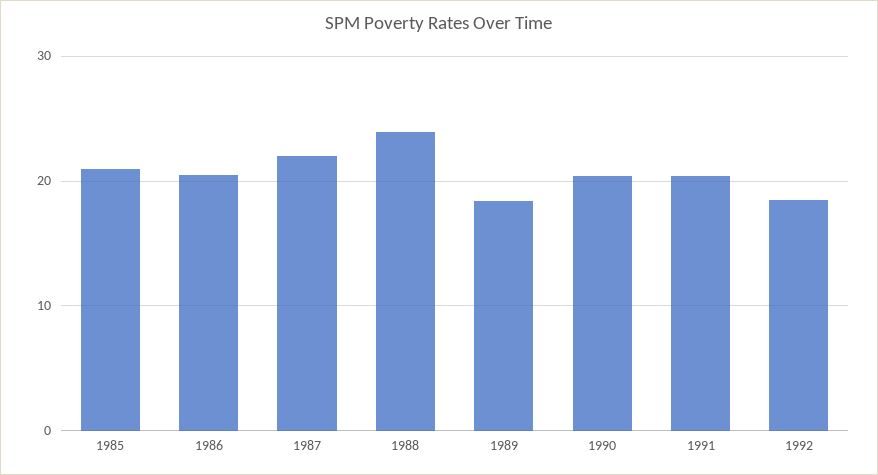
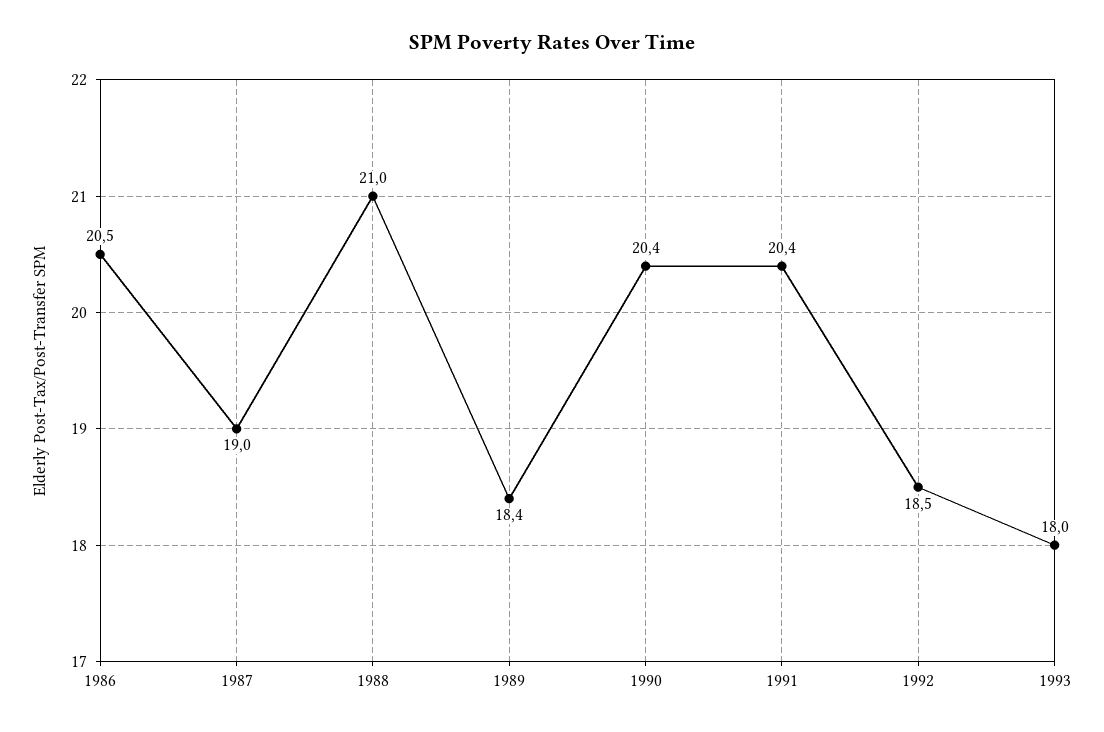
1985: 21 -> none
1987: 22 -> 19
1988: 24 -> 21
1993: none -> 18

